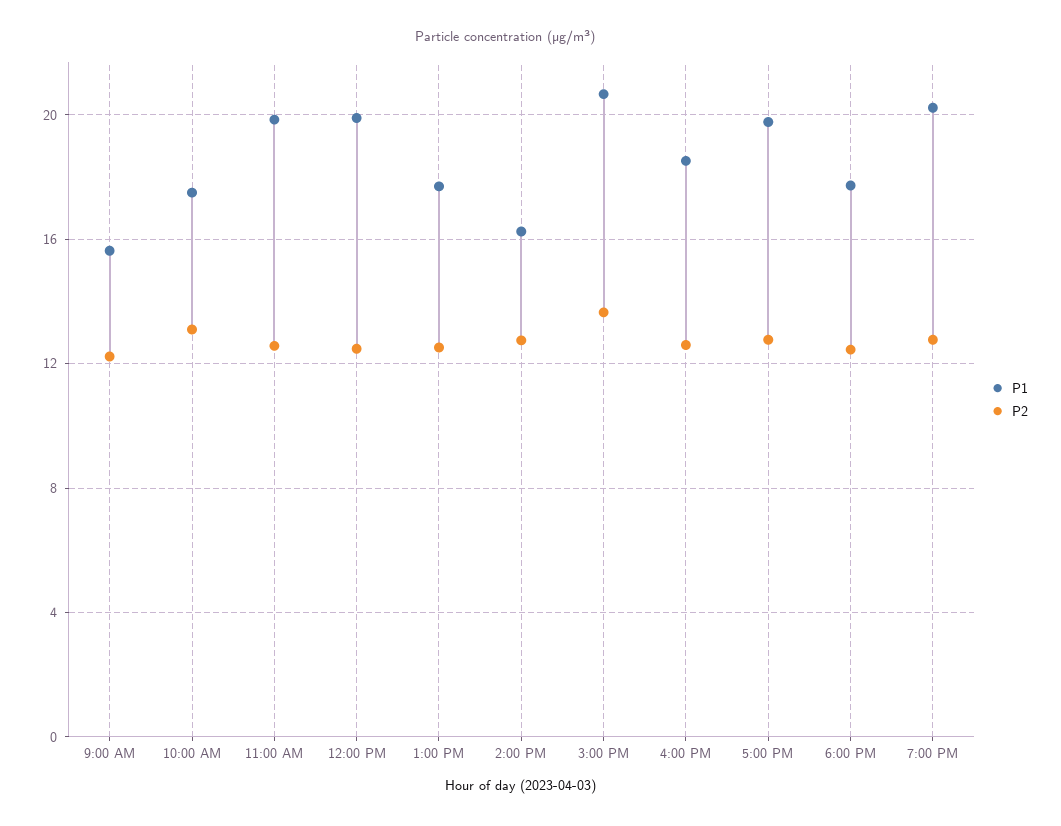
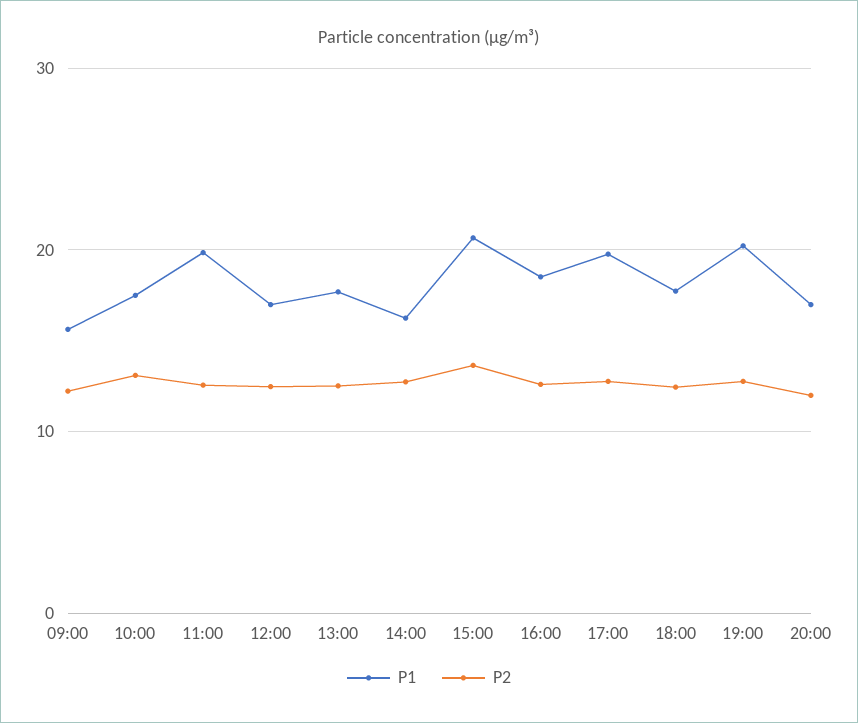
P1, 12:00 PM: 20 -> 17
P1, 20:00: none -> 17
P2, 20:00: none -> 12

